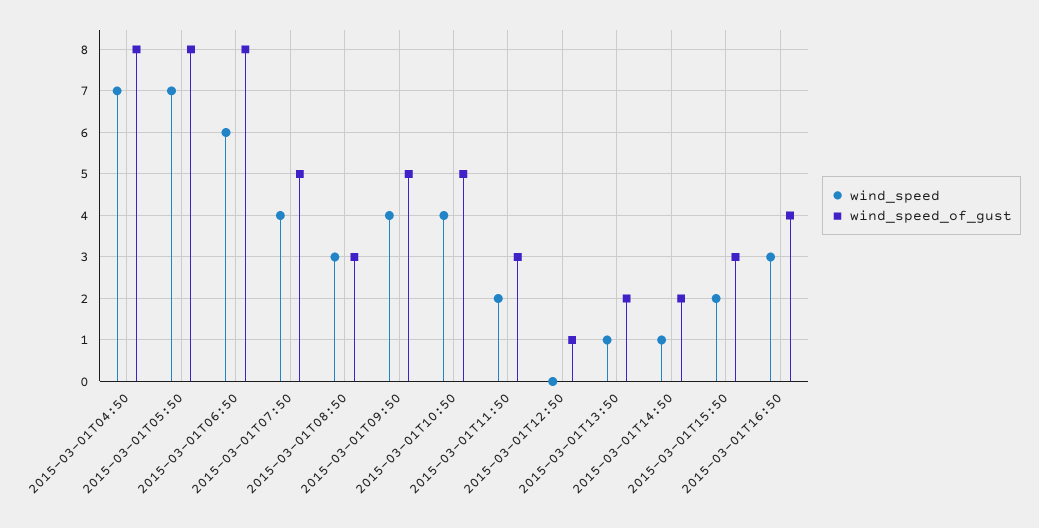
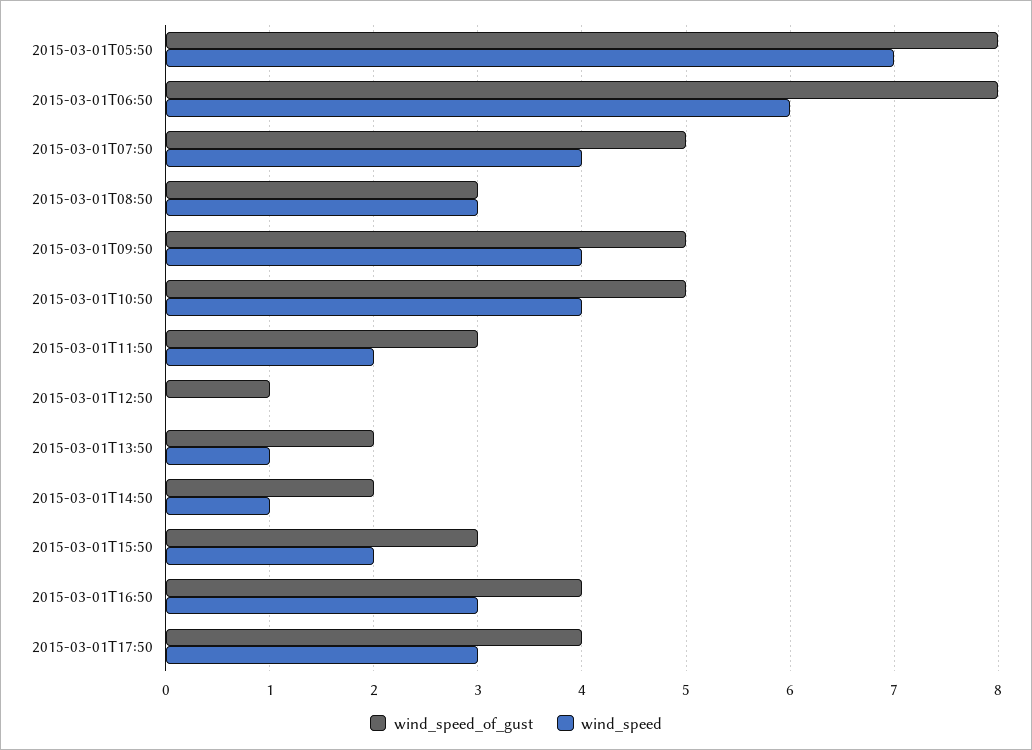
wind_speed, 2015-03-01T04:50: 7 -> none
wind_speed_of_gust, 2015-03-01T04:50: 8 -> none
wind_speed_of_gust, 2015-03-01T17:50: none -> 4
wind_speed, 2015-03-01T17:50: none -> 3

